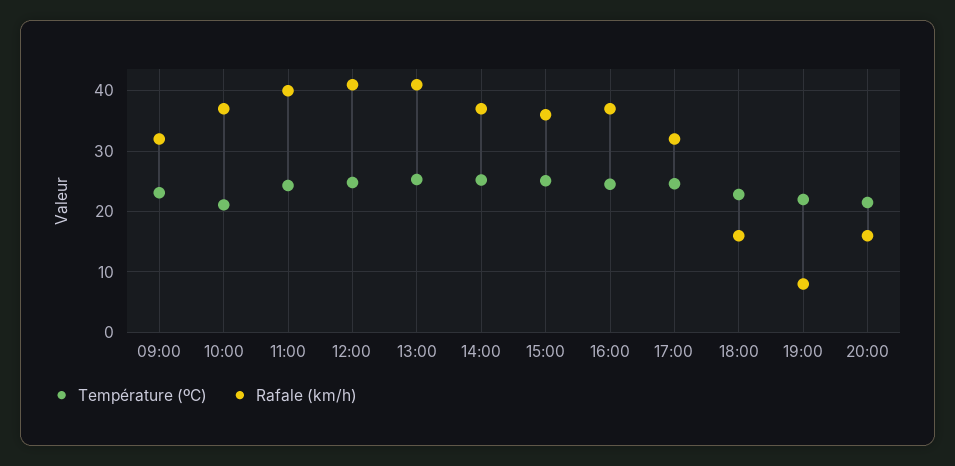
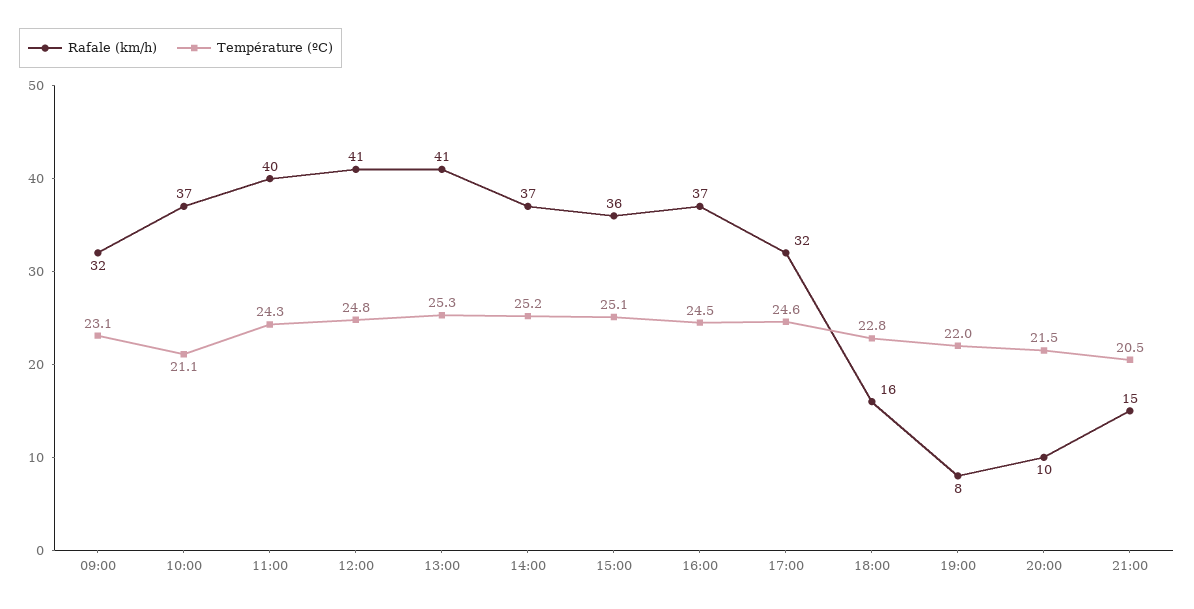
Rafale (km/h), 20:00: 16 -> 10
Rafale (km/h), 21:00: none -> 15
Température (ºC), 21:00: none -> 20.5

